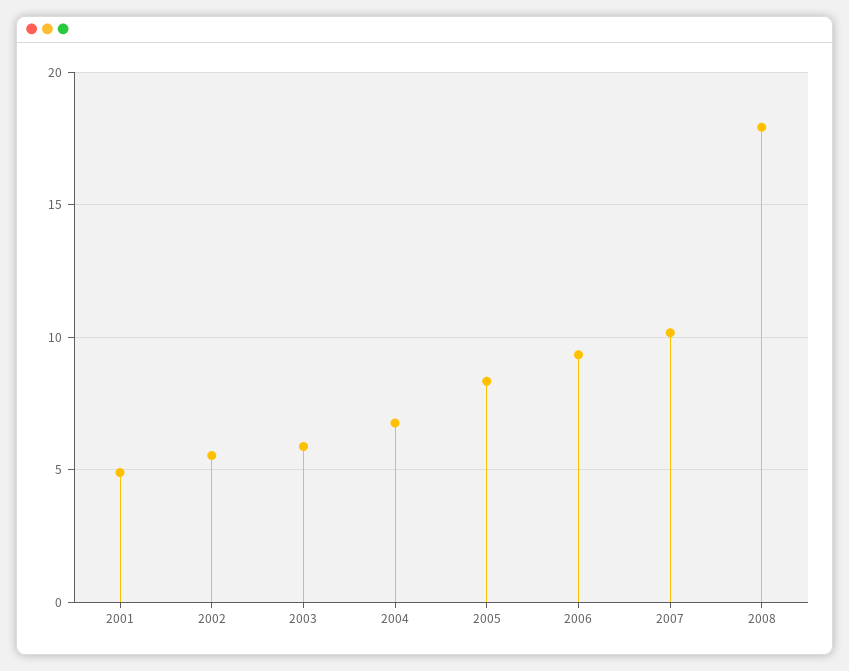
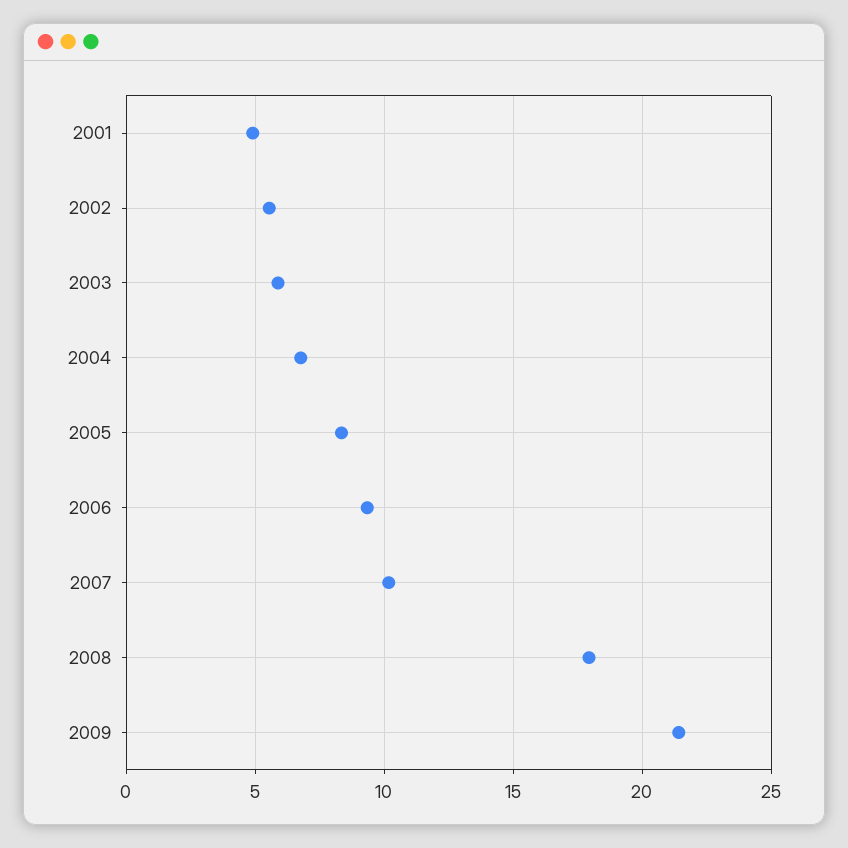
2009: none -> 21.5

